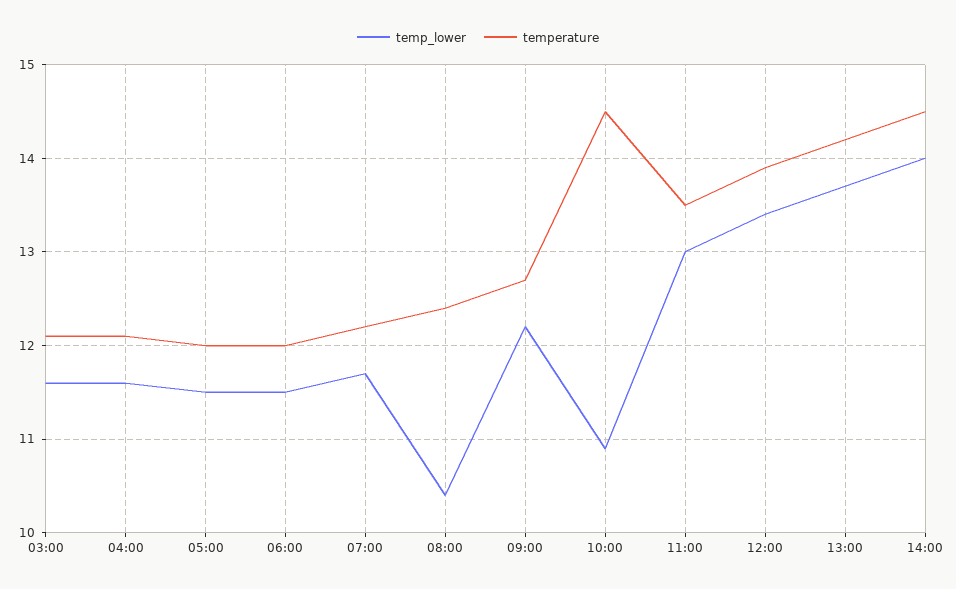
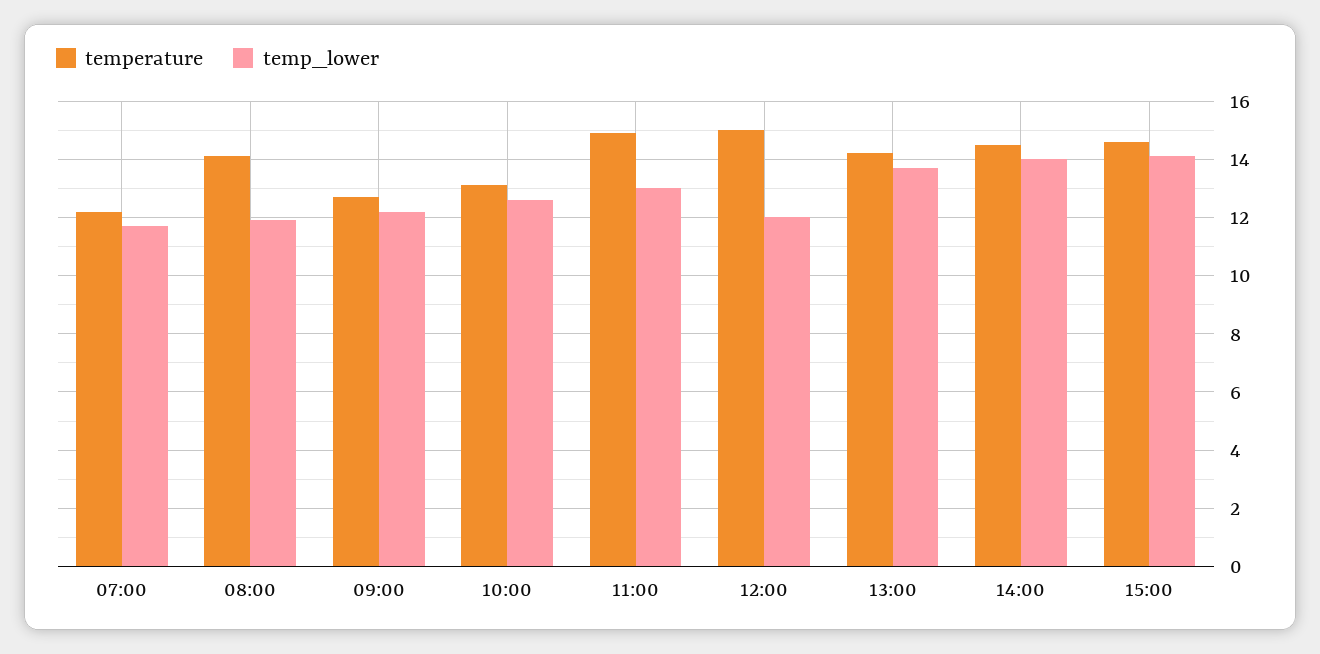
temp_lower, 03:00: 11.6 -> none
temperature, 03:00: 12.1 -> none
temp_lower, 04:00: 11.6 -> none
temperature, 04:00: 12.1 -> none
temp_lower, 05:00: 11.5 -> none
temperature, 05:00: 12 -> none
temp_lower, 06:00: 11.5 -> none
temperature, 06:00: 12 -> none
temp_lower, 08:00: 10.4 -> 12
temperature, 08:00: 12.4 -> 14
temp_lower, 10:00: 10.9 -> 12.5
temperature, 10:00: 14.5 -> 13
temperature, 11:00: 13.5 -> 15
temp_lower, 12:00: 13.4 -> 12
temperature, 12:00: 13.9 -> 15
temperature, 15:00: none -> 14.5
temp_lower, 15:00: none -> 14

